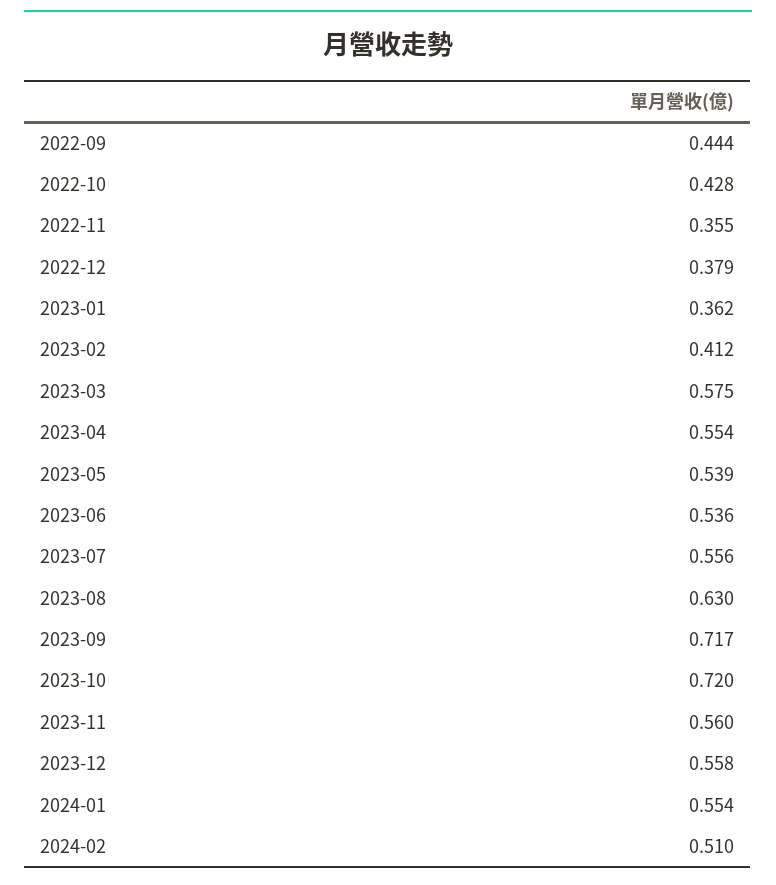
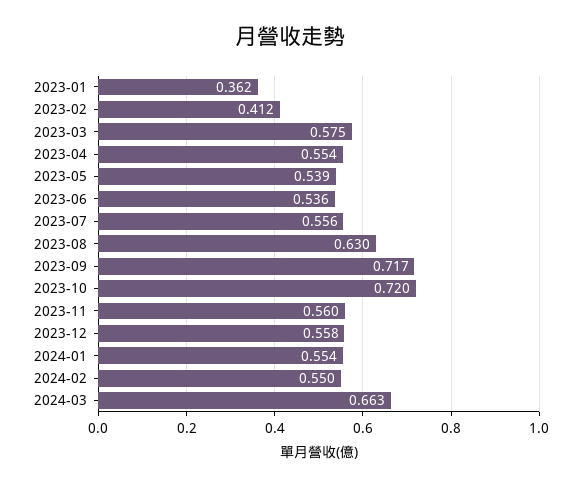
2022-09: 0.444 -> none
2022-10: 0.428 -> none
2022-11: 0.355 -> none
2022-12: 0.379 -> none
2024-02: 0.51 -> 0.55
2024-03: none -> 0.663

